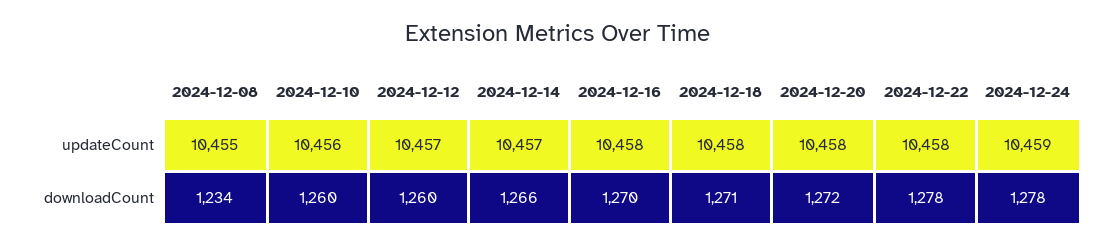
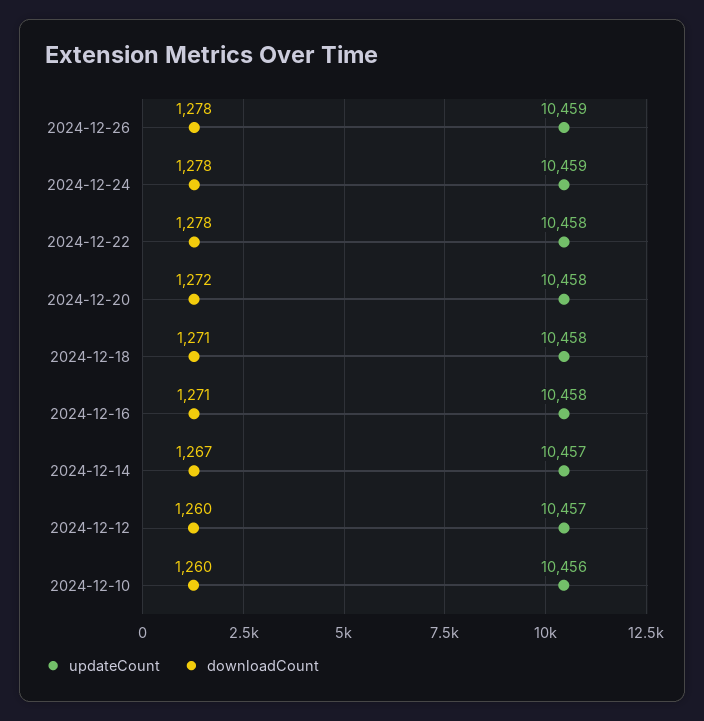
updateCount, 2024-12-08: 10455 -> none
downloadCount, 2024-12-08: 1234 -> none
downloadCount, 2024-12-14: 1266 -> 1267
downloadCount, 2024-12-16: 1270 -> 1271
updateCount, 2024-12-26: none -> 10459
downloadCount, 2024-12-26: none -> 1278

